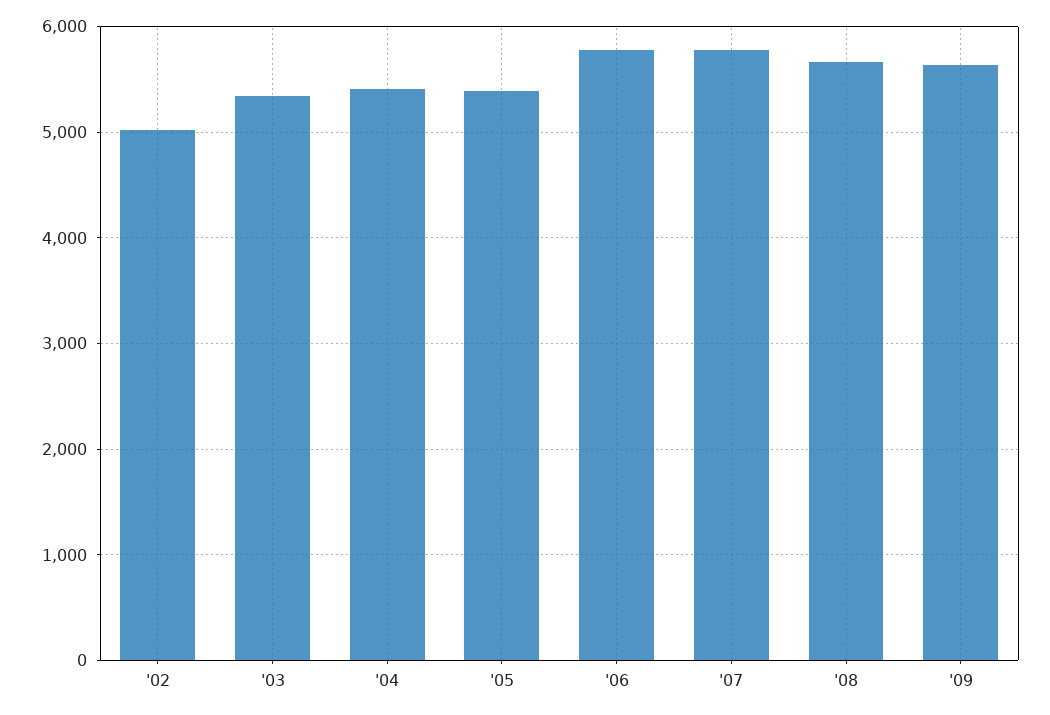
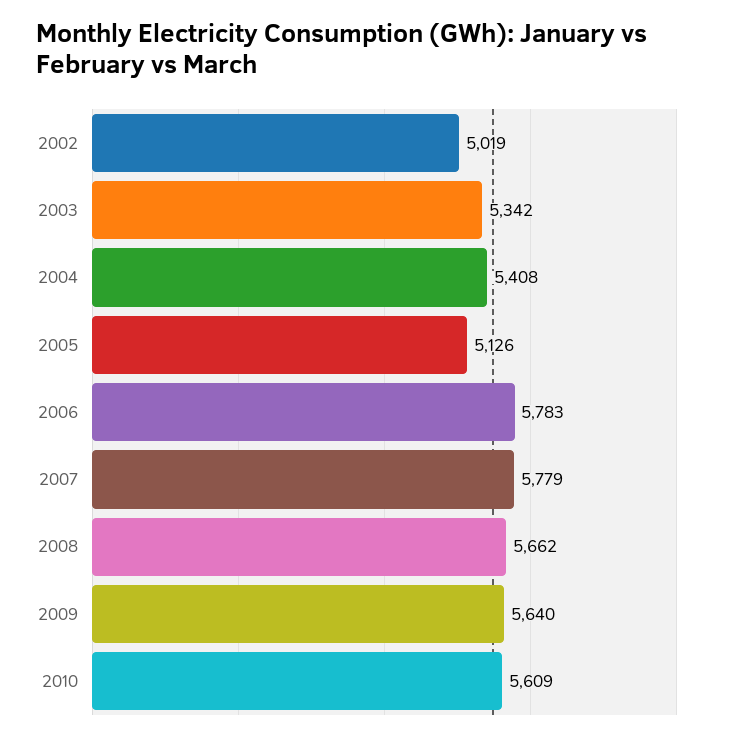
'05: 5400 -> 5126
2010: none -> 5609

